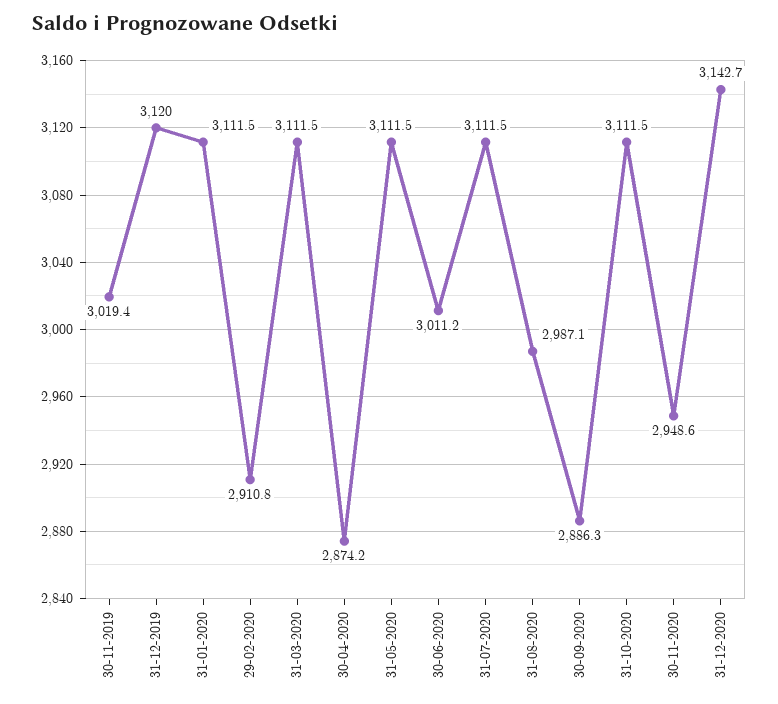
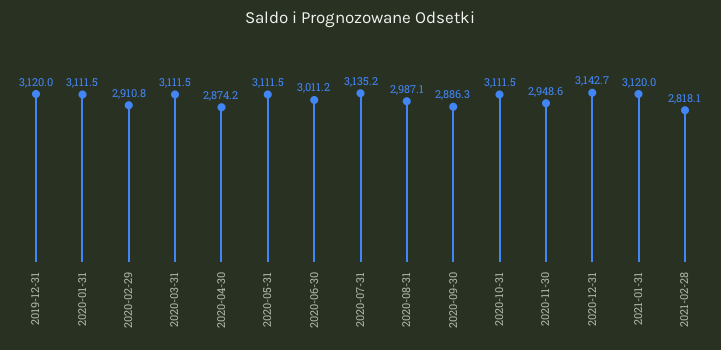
30-11-2019: 3019.4 -> none
31-07-2020: 3111.5 -> 3135.2
2021-01-31: none -> 3120
2021-02-28: none -> 2818.1

